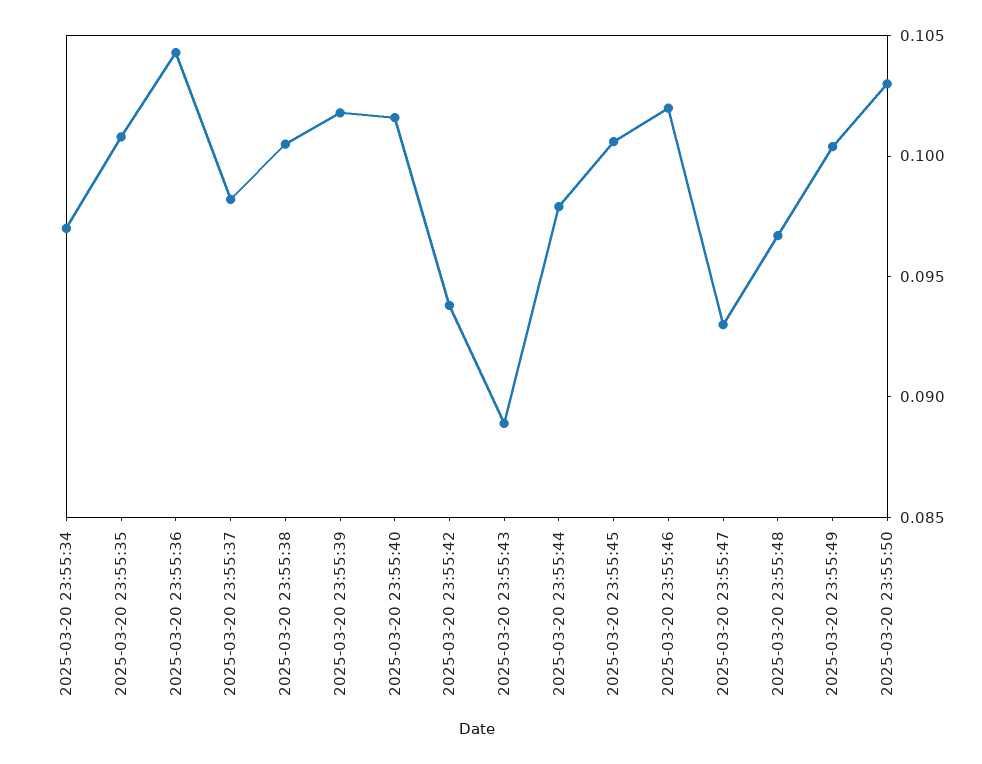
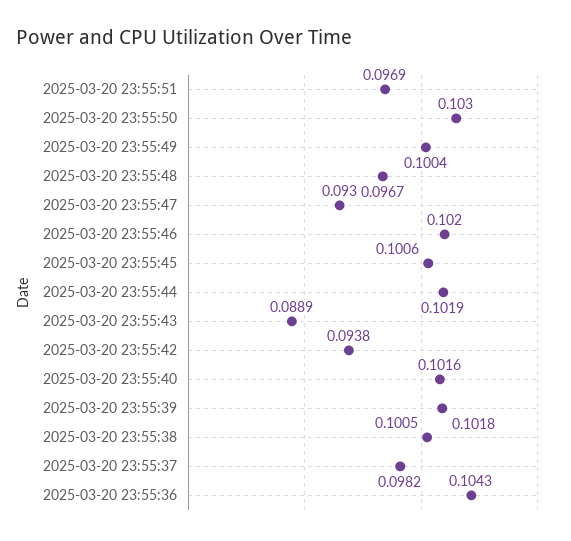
2025-03-20 23:55:34: 0.097 -> none
2025-03-20 23:55:35: 0.101 -> none
2025-03-20 23:55:44: 0.098 -> 0.1019
2025-03-20 23:55:51: none -> 0.0969

